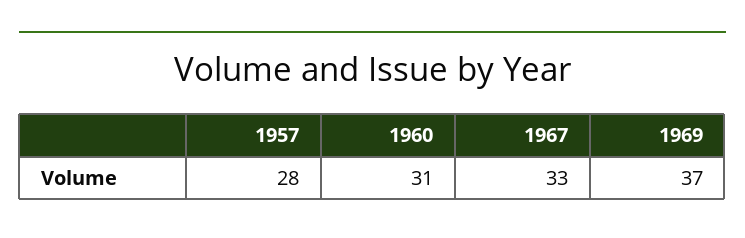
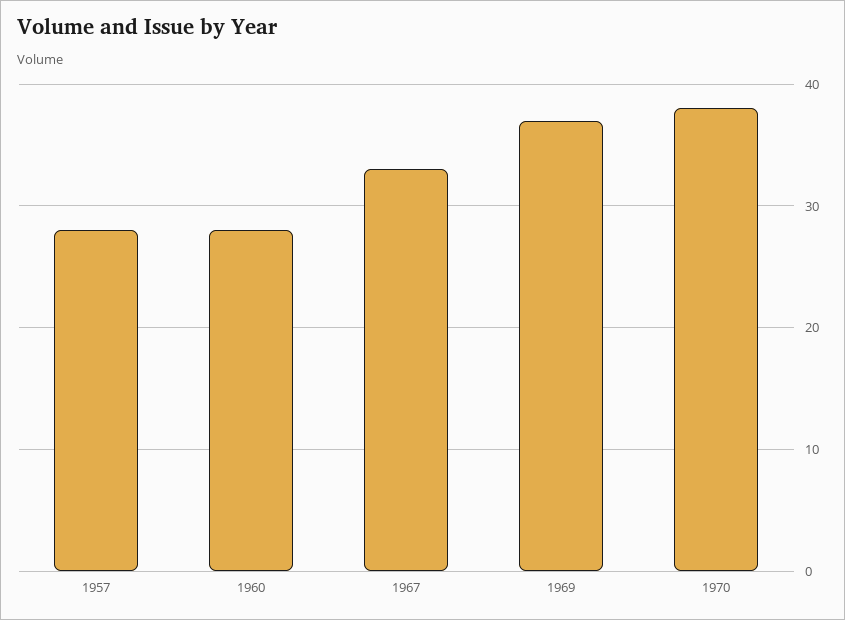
1960: 31 -> 28
1970: none -> 38

